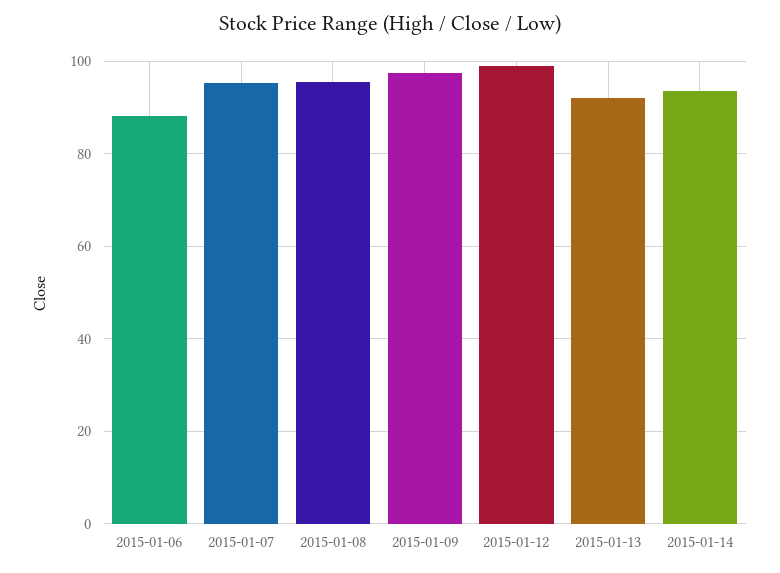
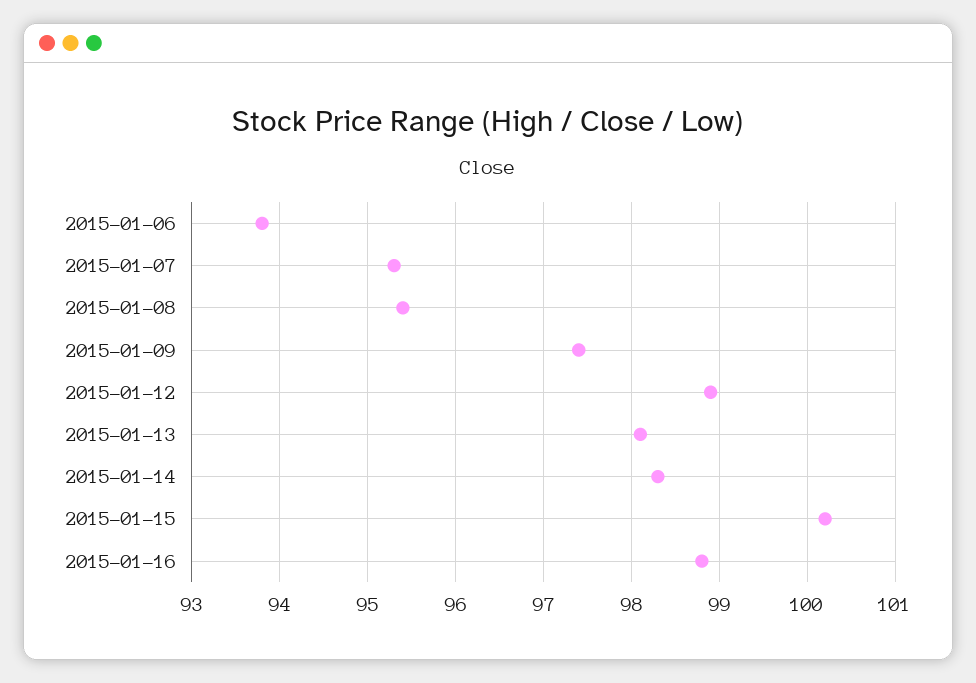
2015-01-06: 88 -> 93.8
2015-01-13: 92 -> 98.1
2015-01-14: 94 -> 98.3
2015-01-15: none -> 100.2
2015-01-16: none -> 98.8

